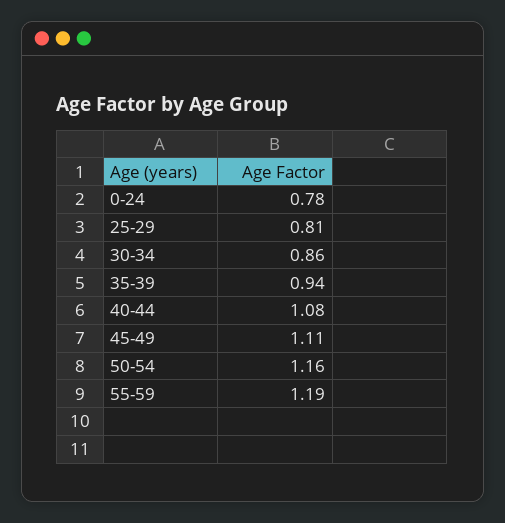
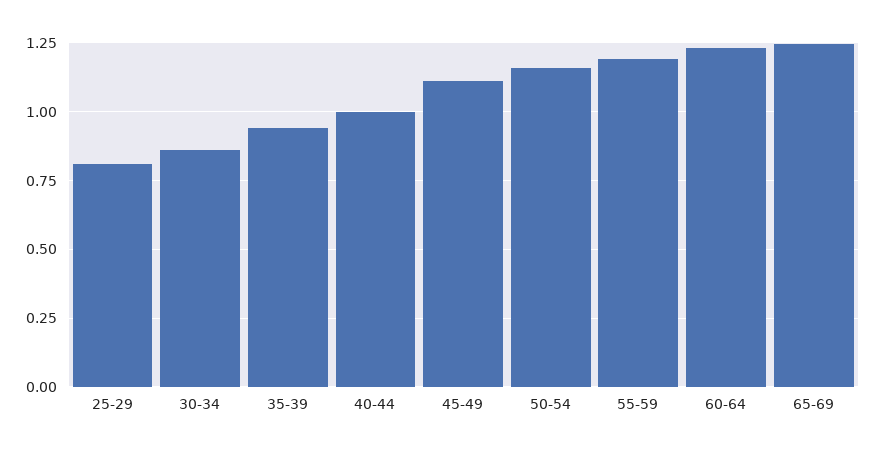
0-24: 0.78 -> none
40-44: 1.08 -> 1
60-64: none -> 1.225
65-69: none -> 1.25

